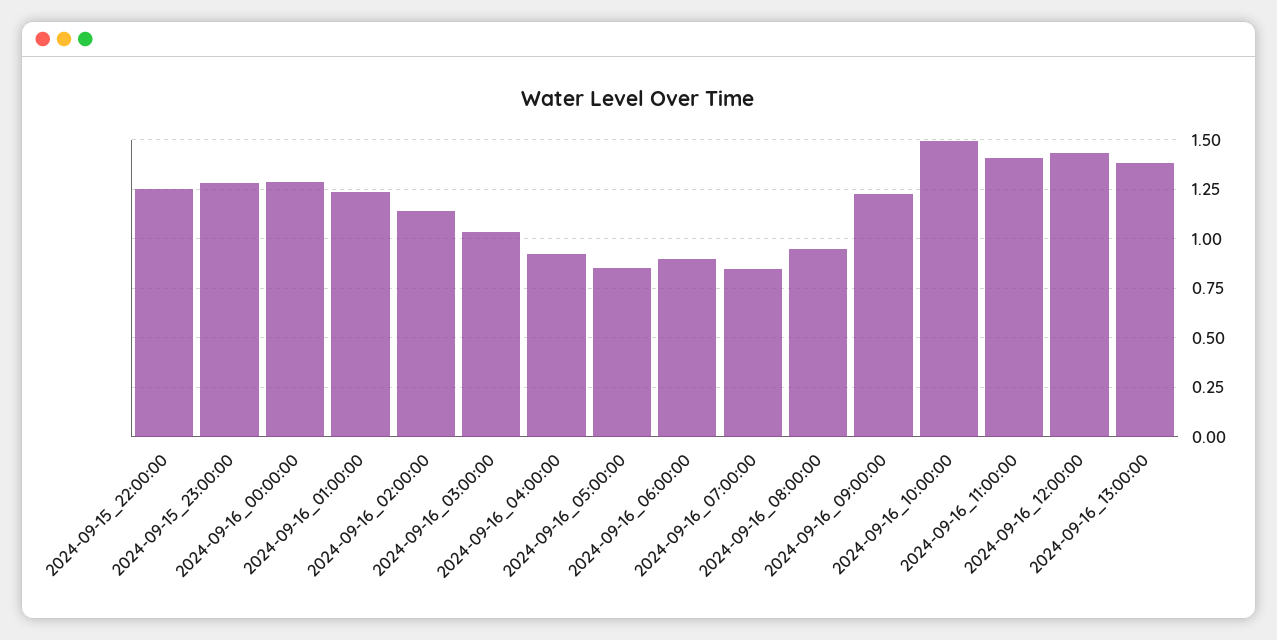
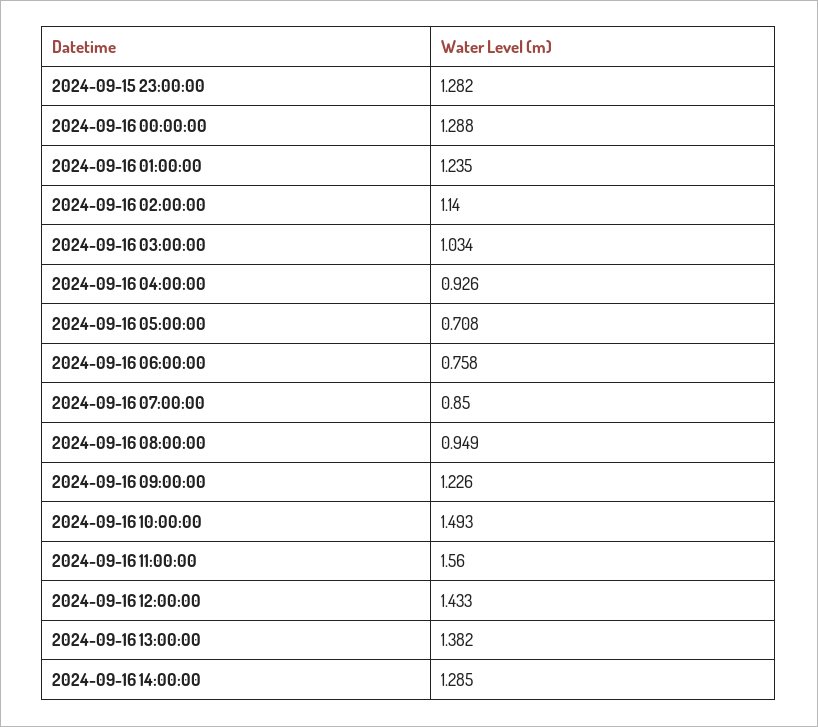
2024-09-15_22:00:00: 1.25 -> none
2024-09-16_05:00:00: 0.85 -> 0.708
2024-09-16_06:00:00: 0.9 -> 0.758
2024-09-16_11:00:00: 1.4 -> 1.56
2024-09-16 14:00:00: none -> 1.285

